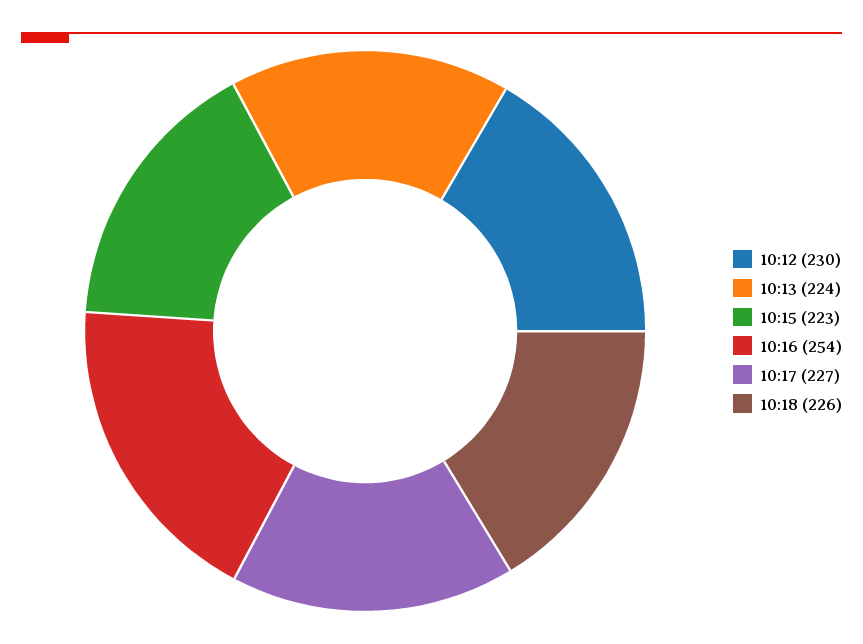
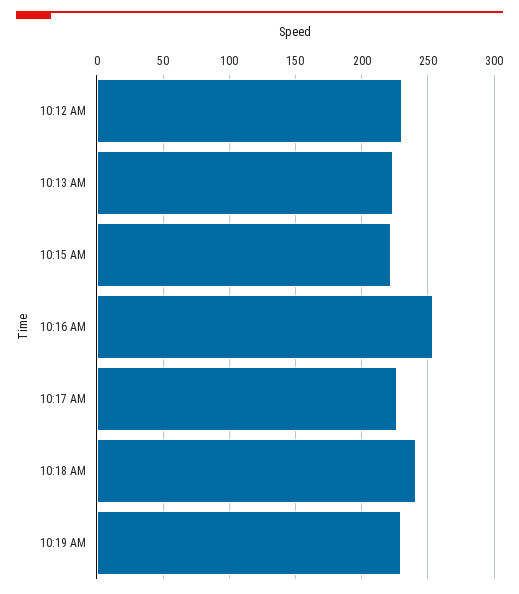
10:18: 226 -> 240
10:19 AM: none -> 230

